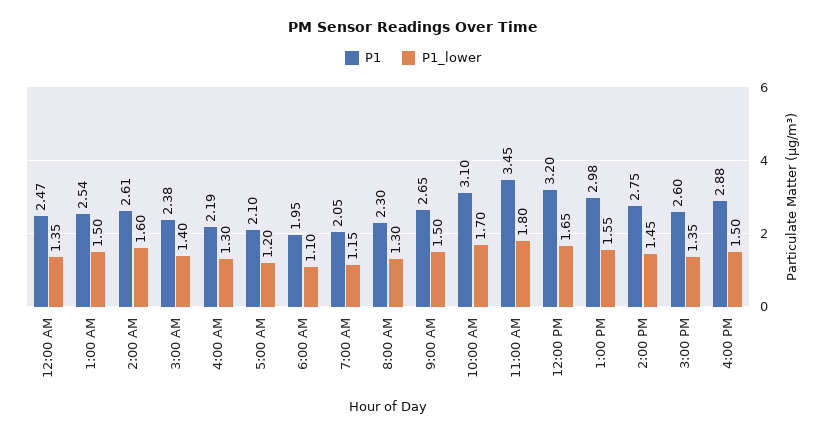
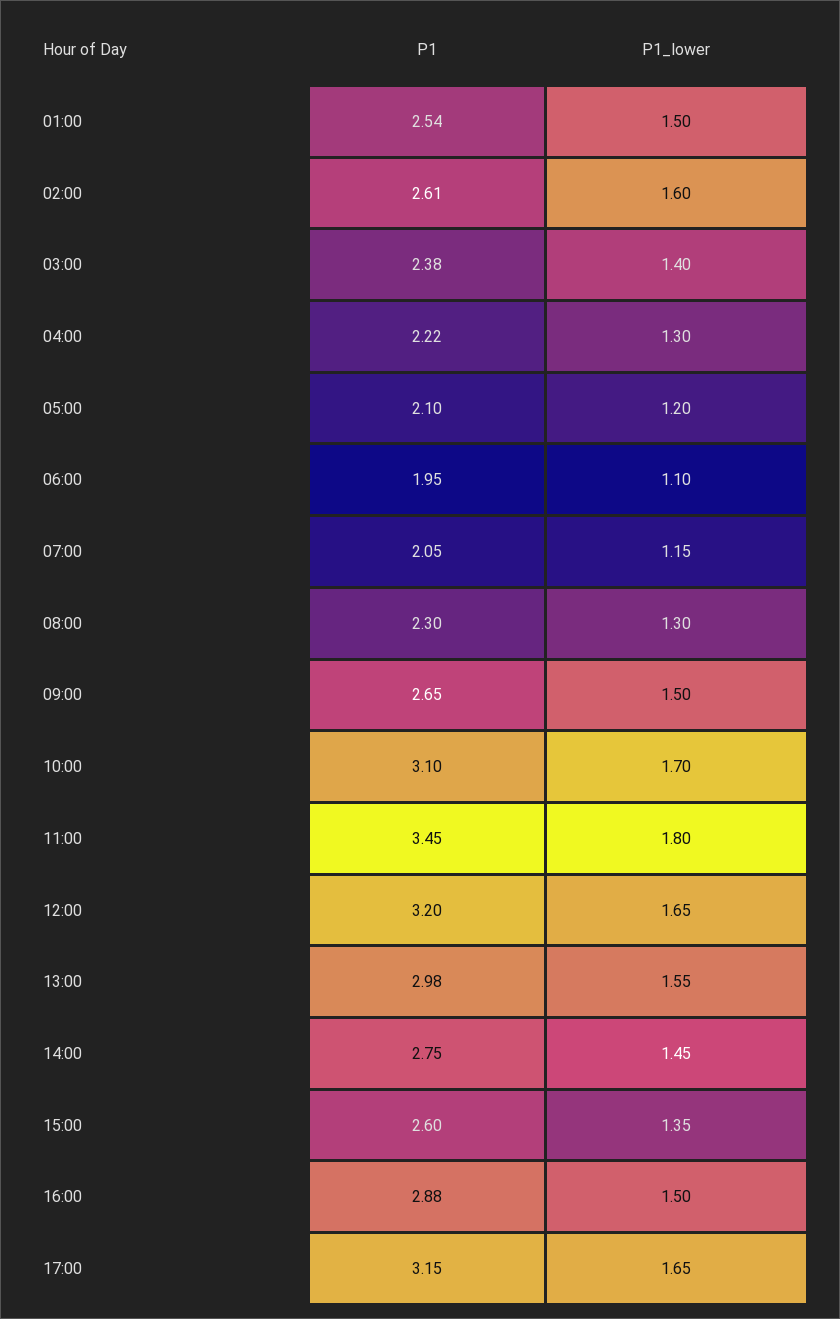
P1, 12:00 AM: 2.47 -> none
P1_lower, 12:00 AM: 1.35 -> none
P1, 4:00 AM: 2.19 -> 2.22
P1, 17:00: none -> 3.15
P1_lower, 17:00: none -> 1.65

